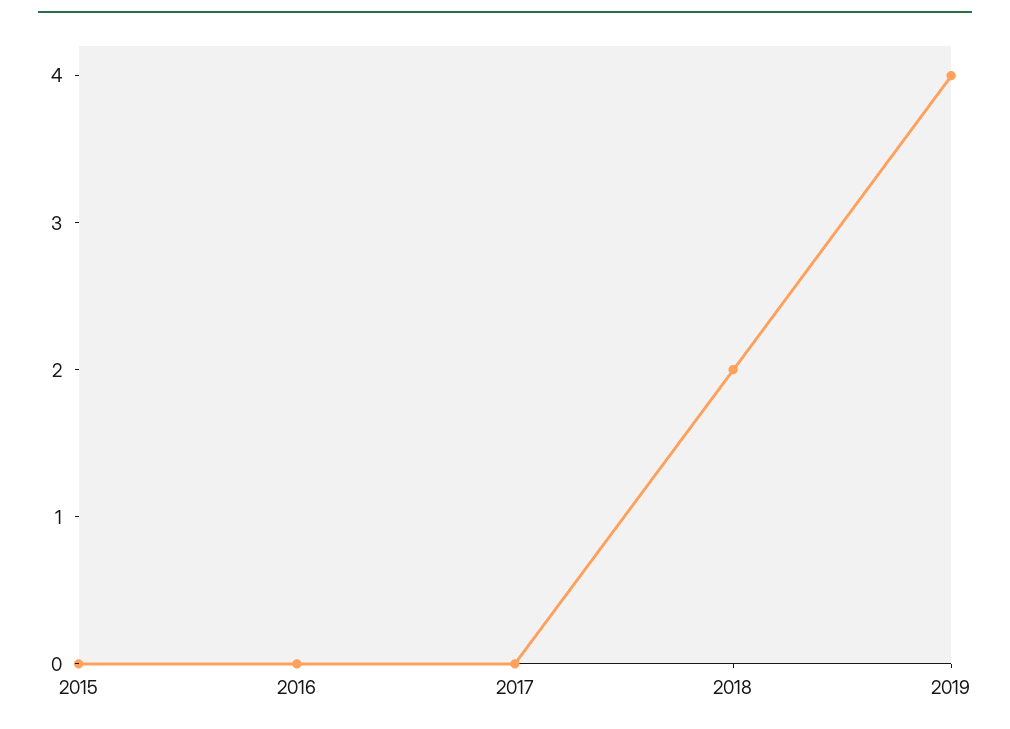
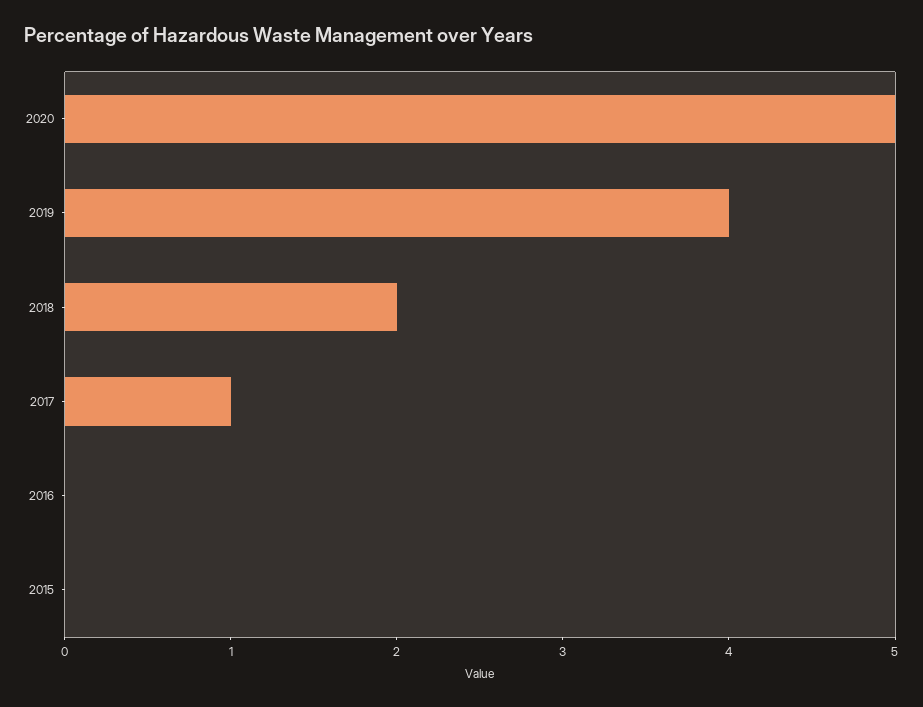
2017: 0 -> 1
2020: none -> 5

